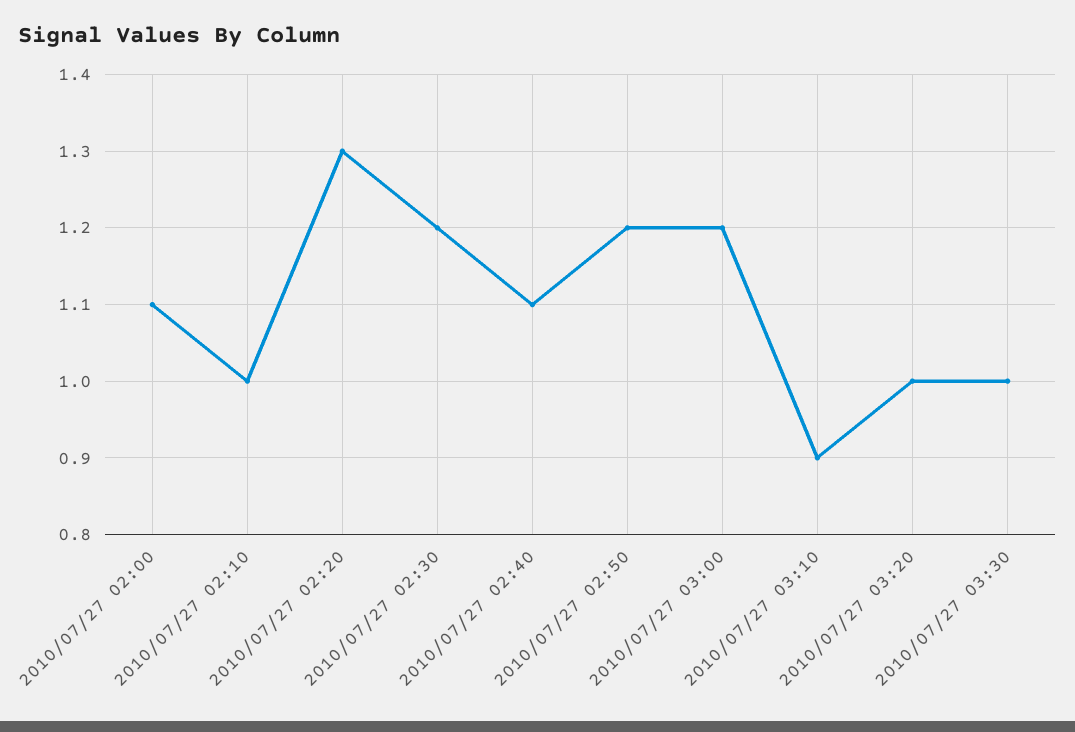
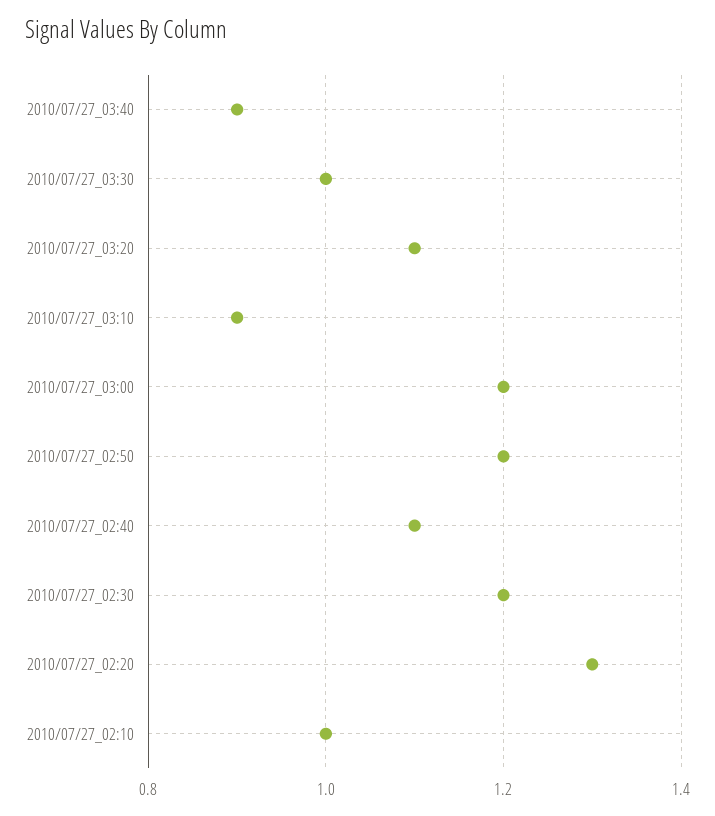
2010/07/27 02:00: 1.1 -> none
2010/07/27 03:20: 1 -> 1.1
2010/07/27_03:40: none -> 0.9

